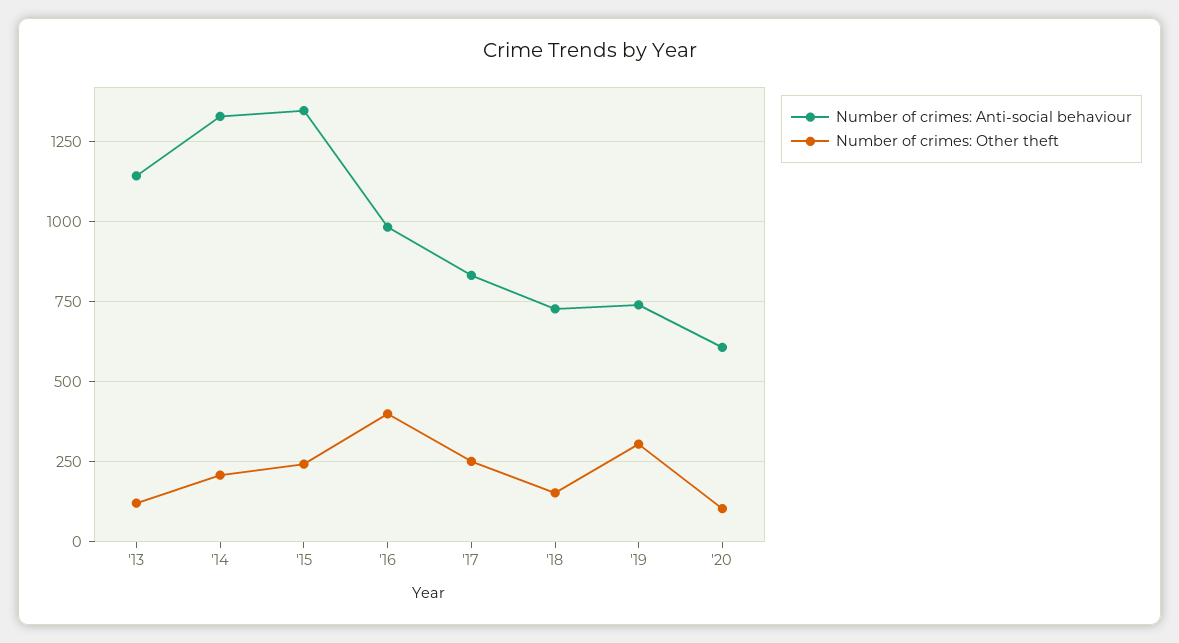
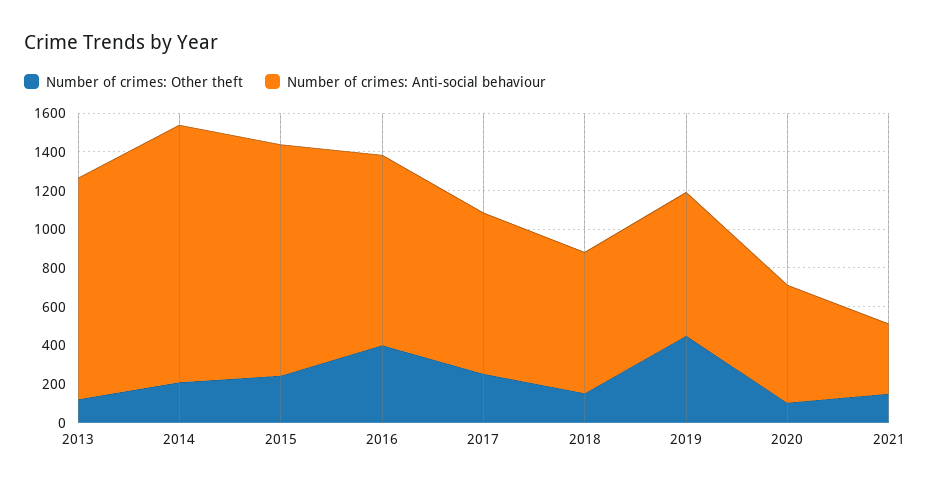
Number of crimes: Anti-social behaviour, '15: 1350 -> 1200
Number of crimes: Other theft, '19: 300 -> 450
Number of crimes: Other theft, 2021: none -> 150
Number of crimes: Anti-social behaviour, 2021: none -> 350

